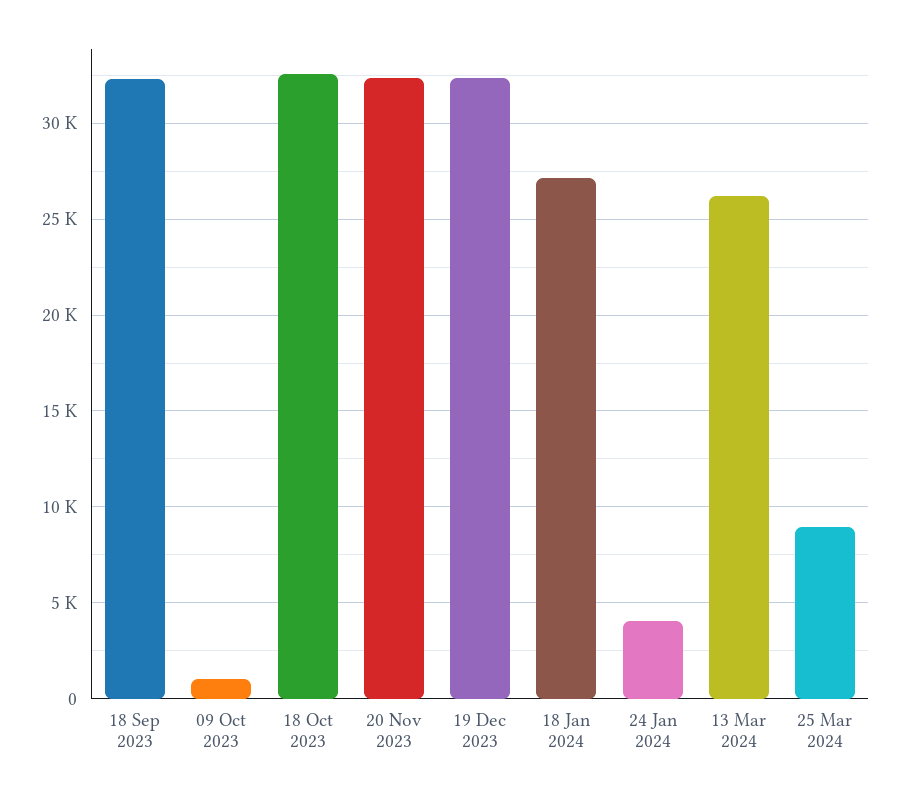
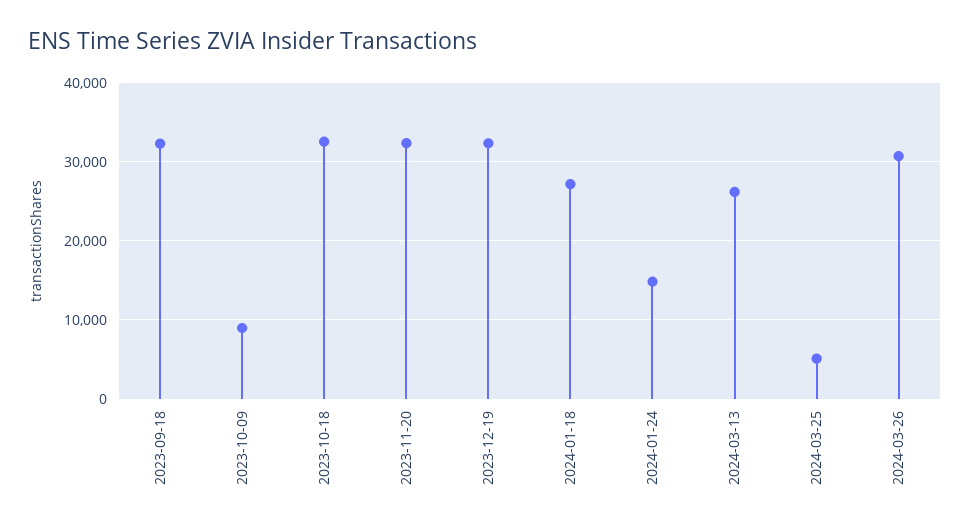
09 Oct 2023: 1000 -> 9000
24 Jan 2024: 4000 -> 15000
25 Mar 2024: 9000 -> 5000
2024-03-26: none -> 31000

